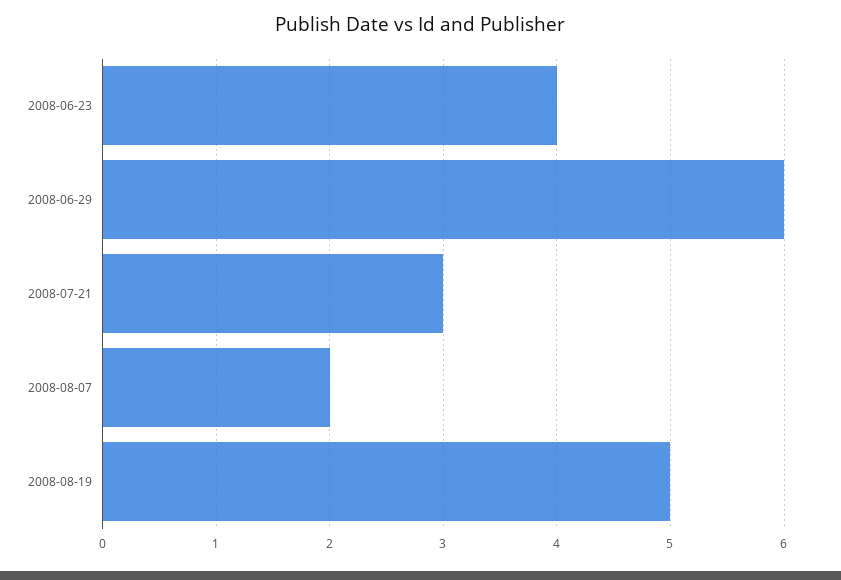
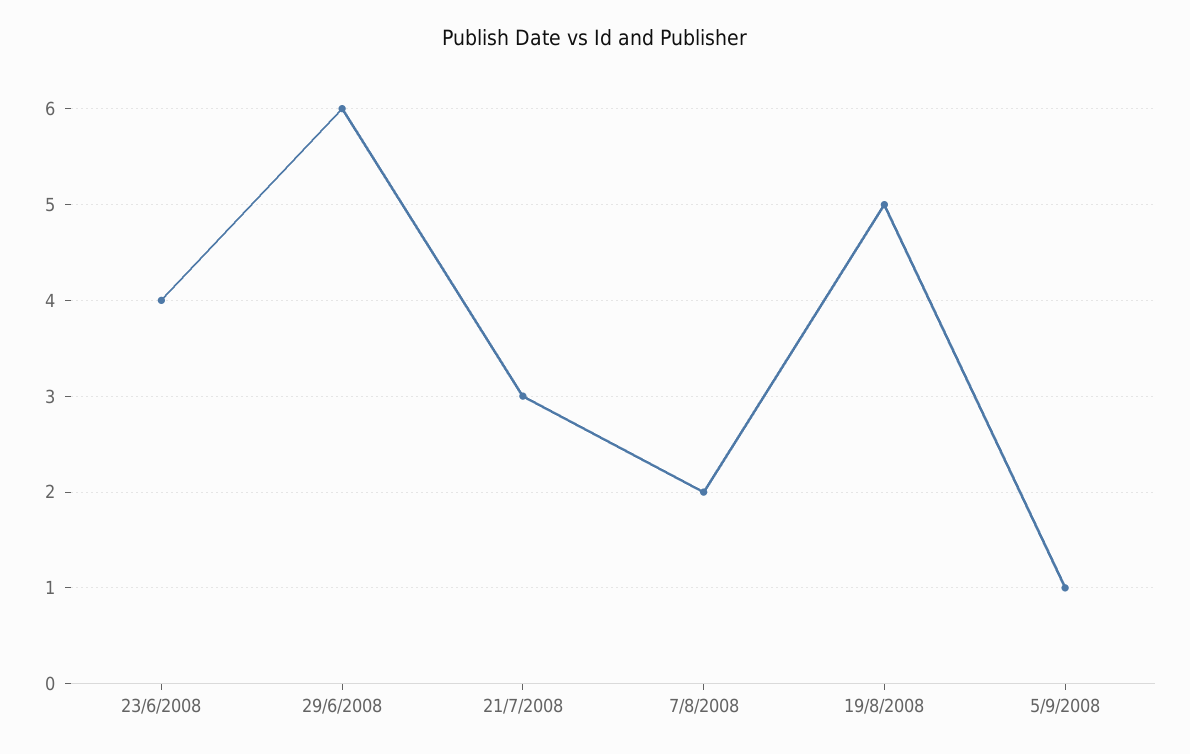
5/9/2008: none -> 1

